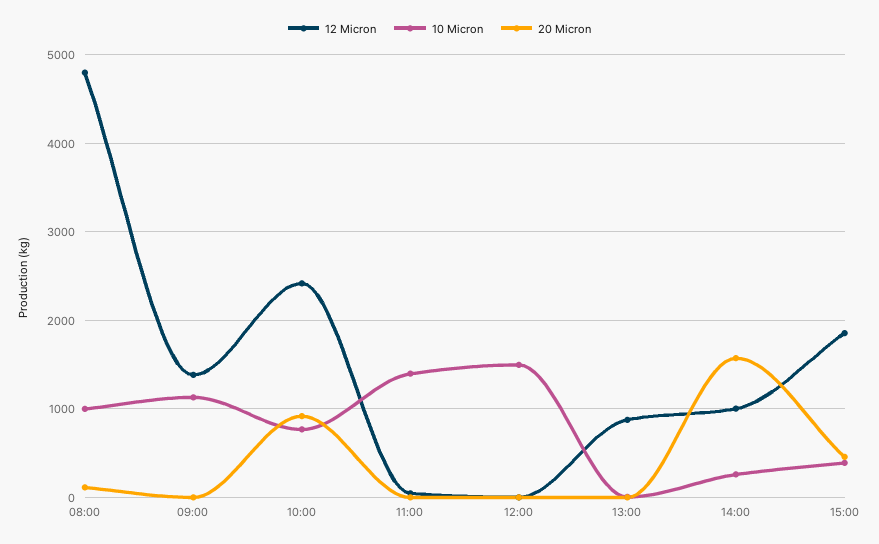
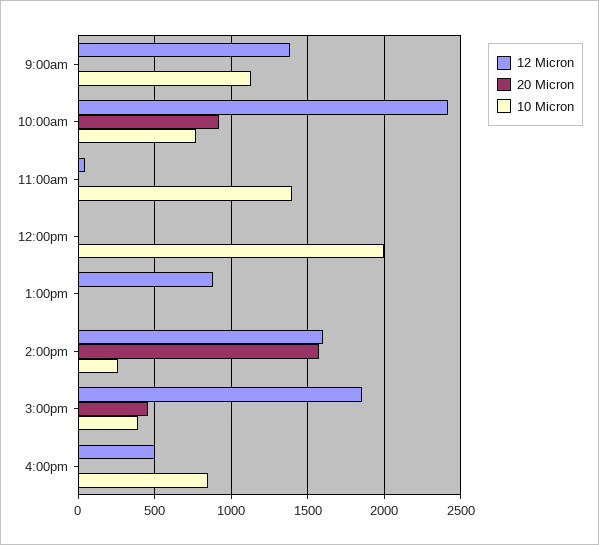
12 Micron, 08:00: 4800 -> none
10 Micron, 08:00: 1000 -> none
20 Micron, 08:00: 100 -> none
10 Micron, 12:00: 1500 -> 2000
12 Micron, 14:00: 1000 -> 1600
12 Micron, 4:00pm: none -> 500
20 Micron, 4:00pm: none -> 0
10 Micron, 4:00pm: none -> 850

